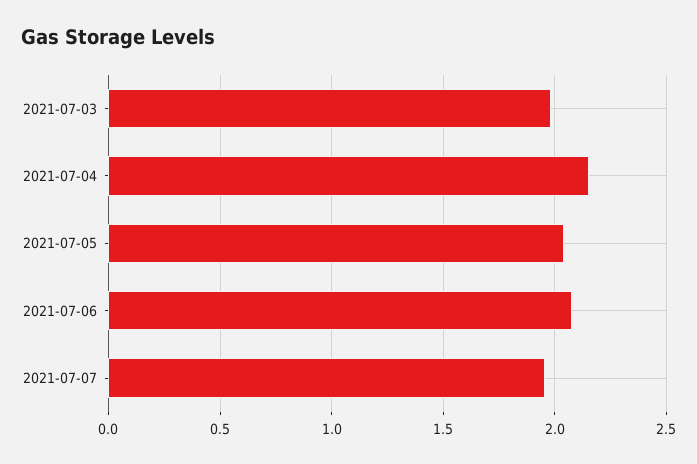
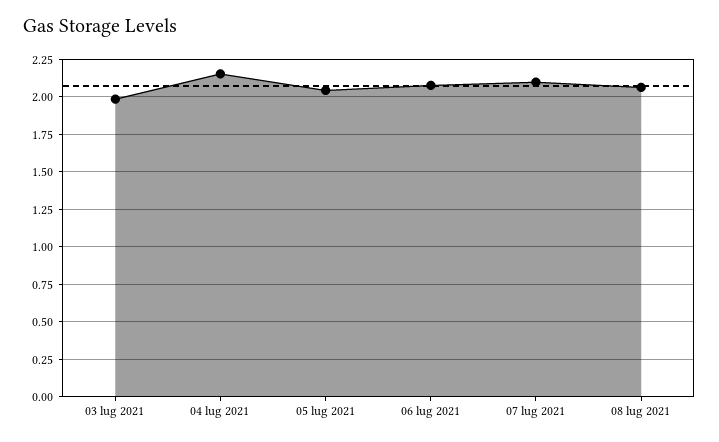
2021-07-07: 1.95 -> 2.1
08 lug 2021: none -> 2.05

